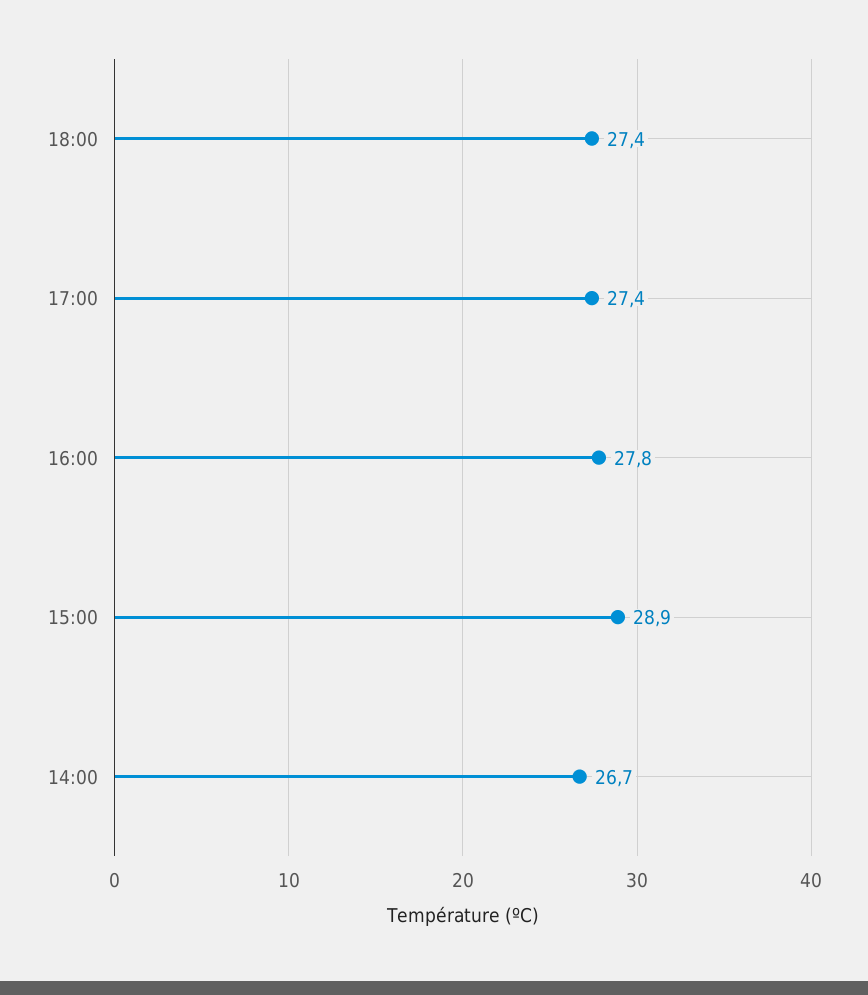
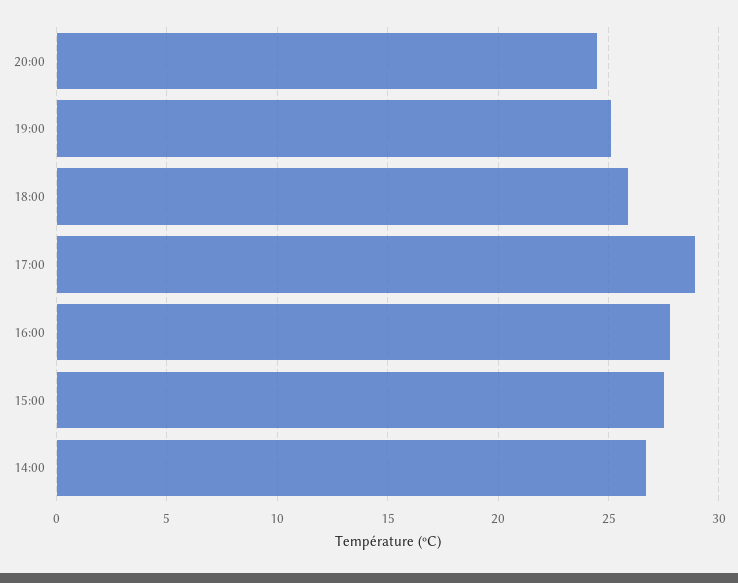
18:00: 27.4 -> 26
17:00: 27.4 -> 29
15:00: 28.9 -> 27.5
20:00: none -> 24.5
19:00: none -> 25

